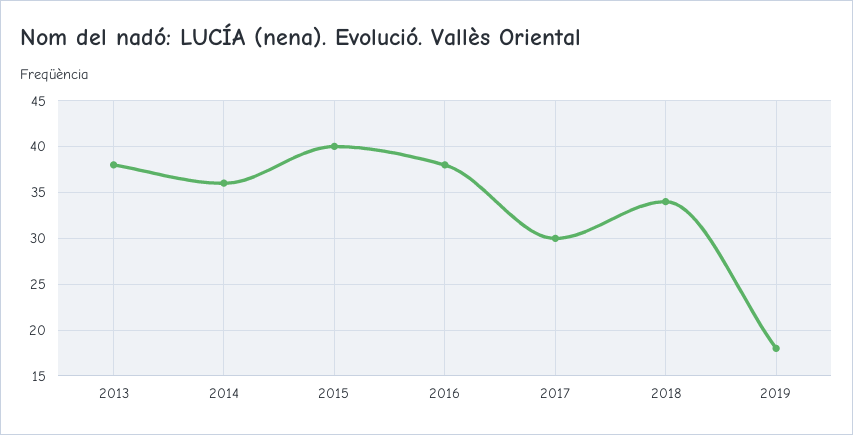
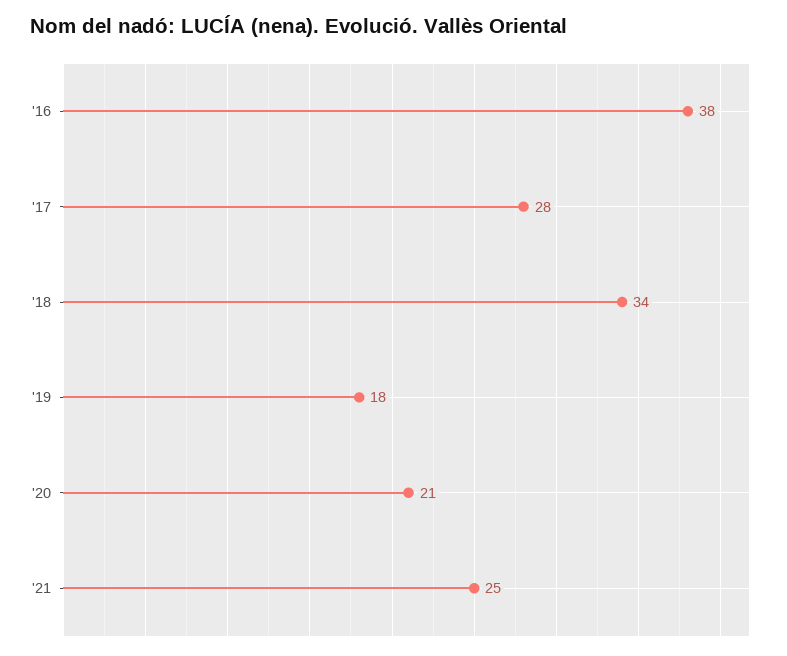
2013: 38 -> none
2014: 36 -> none
2015: 40 -> none
2017: 30 -> 28
'20: none -> 21
'21: none -> 25

